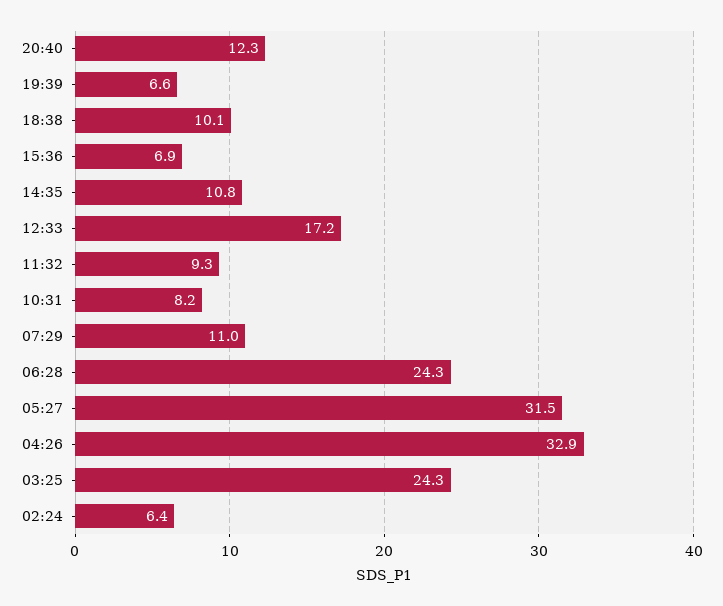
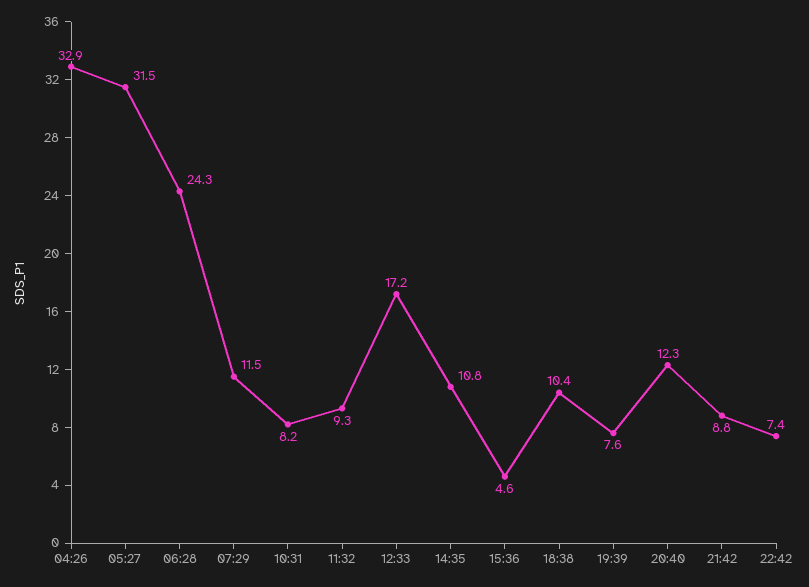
19:39: 6.6 -> 7.6
18:38: 10.1 -> 10.4
15:36: 6.9 -> 4.6
07:29: 11 -> 11.5
03:25: 24.3 -> none
02:24: 6.4 -> none
21:42: none -> 8.8
22:42: none -> 7.4

